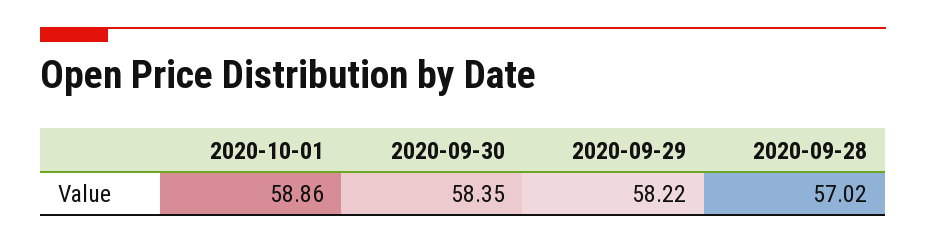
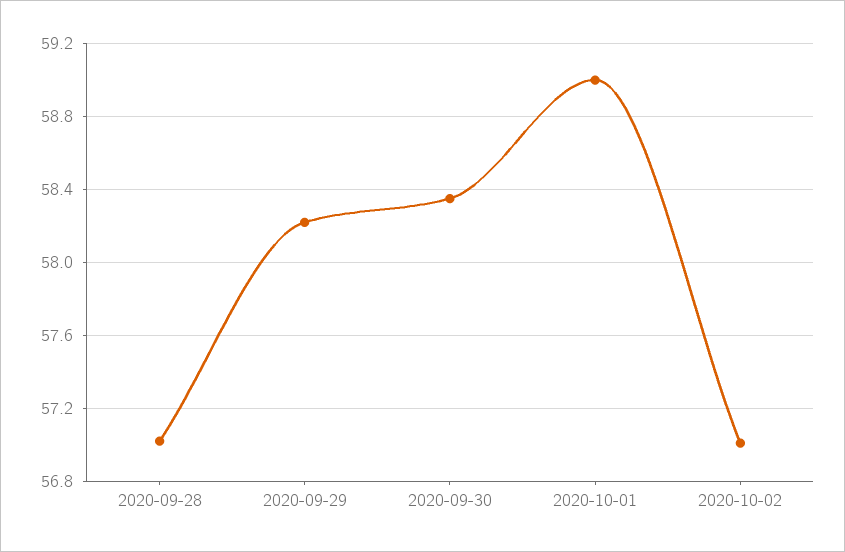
2020-10-01: 58.86 -> 59
2020-10-02: none -> 57

